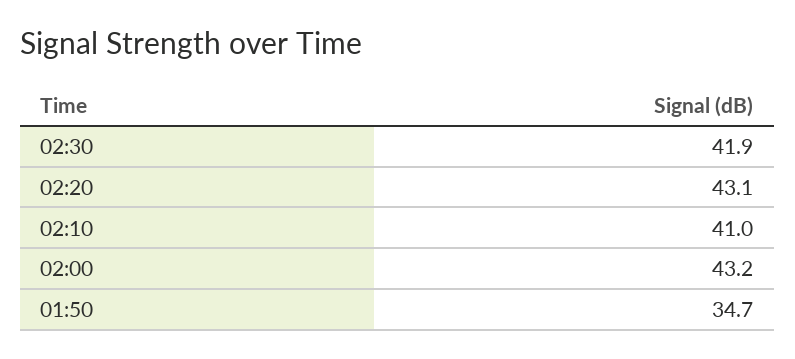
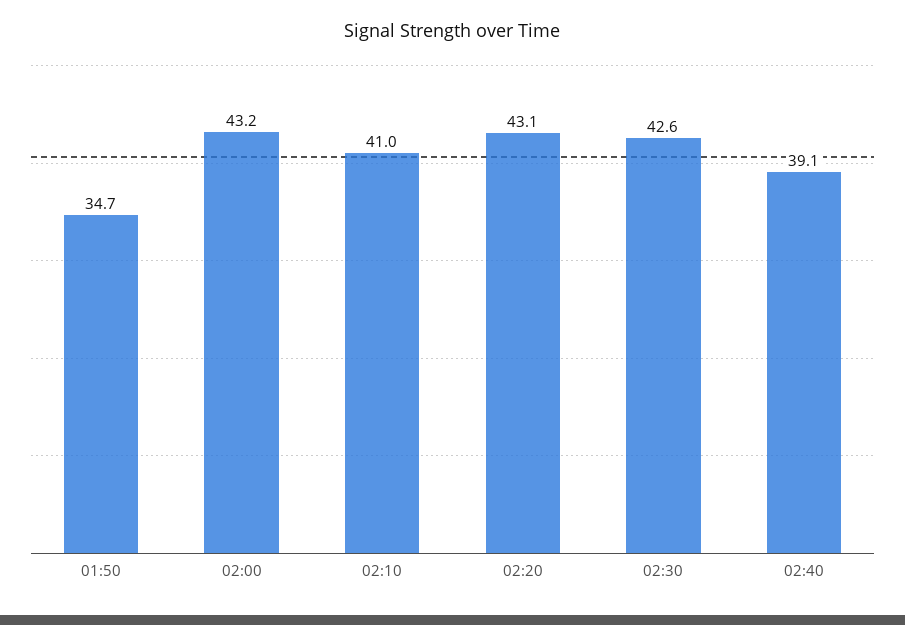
02:30: 41.9 -> 42.6
02:40: none -> 39.1

